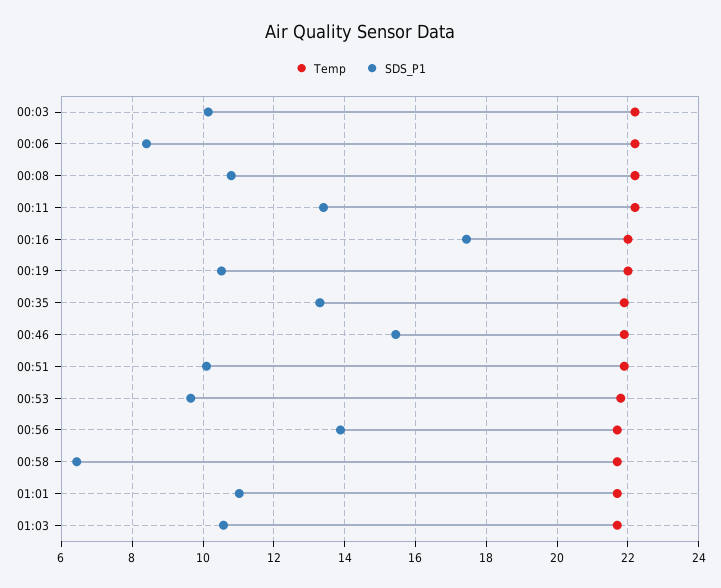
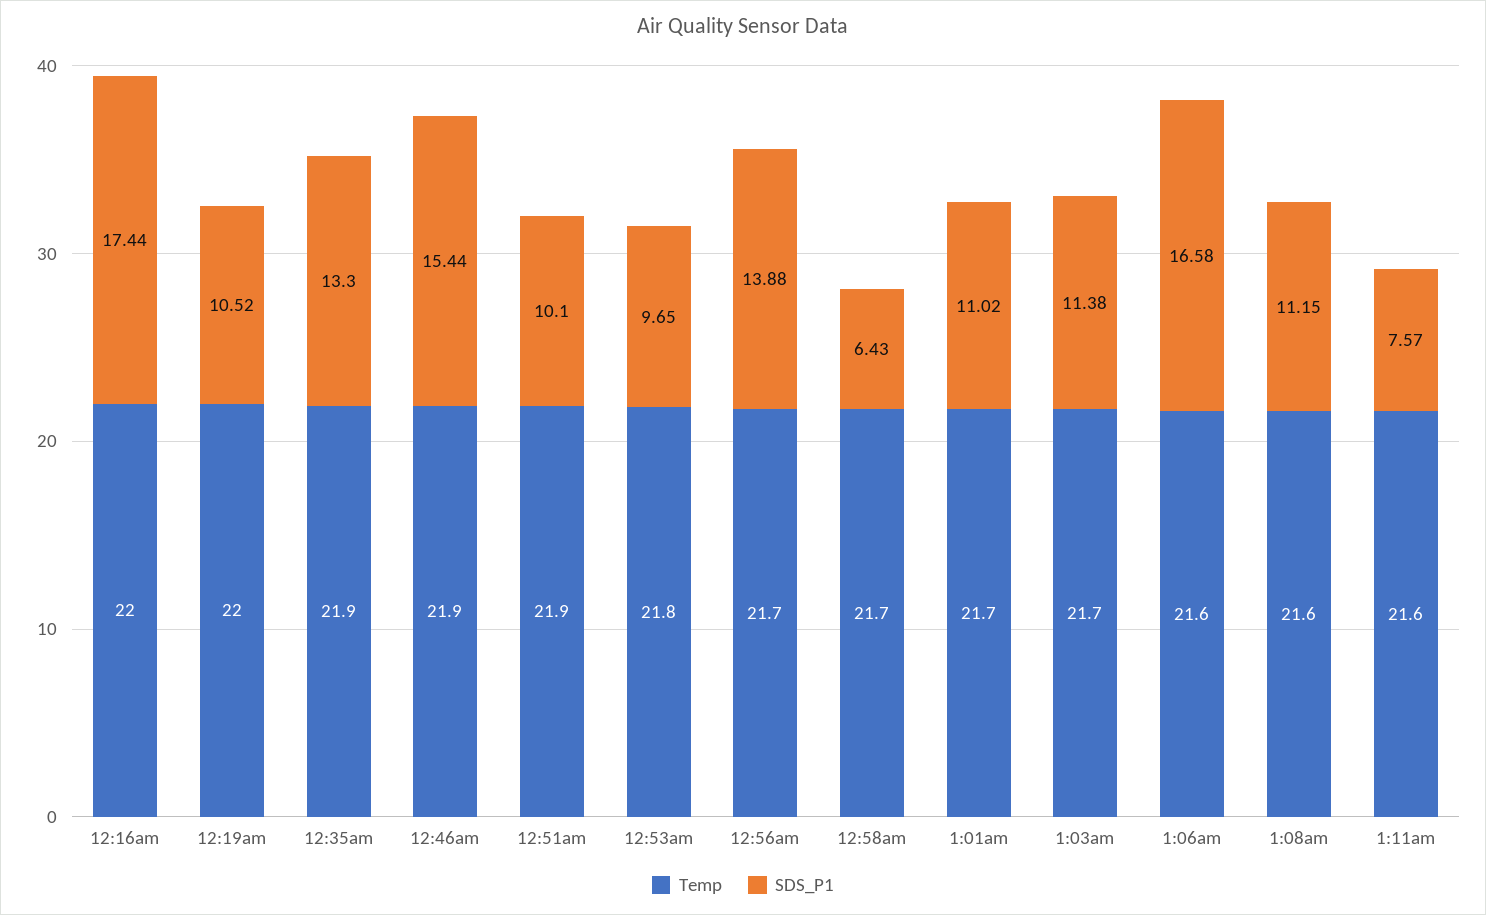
Temp, 00:03: 22.2 -> none
SDS_P1, 00:03: 10.2 -> none
Temp, 00:06: 22.2 -> none
SDS_P1, 00:06: 8.4 -> none
Temp, 00:08: 22.2 -> none
SDS_P1, 00:08: 10.8 -> none
Temp, 00:11: 22.2 -> none
SDS_P1, 00:11: 13.4 -> none
SDS_P1, 01:03: 10.6 -> 11.38
Temp, 1:06am: none -> 21.6
SDS_P1, 1:06am: none -> 16.58
Temp, 1:08am: none -> 21.6
SDS_P1, 1:08am: none -> 11.15
Temp, 1:11am: none -> 21.6
SDS_P1, 1:11am: none -> 7.57

